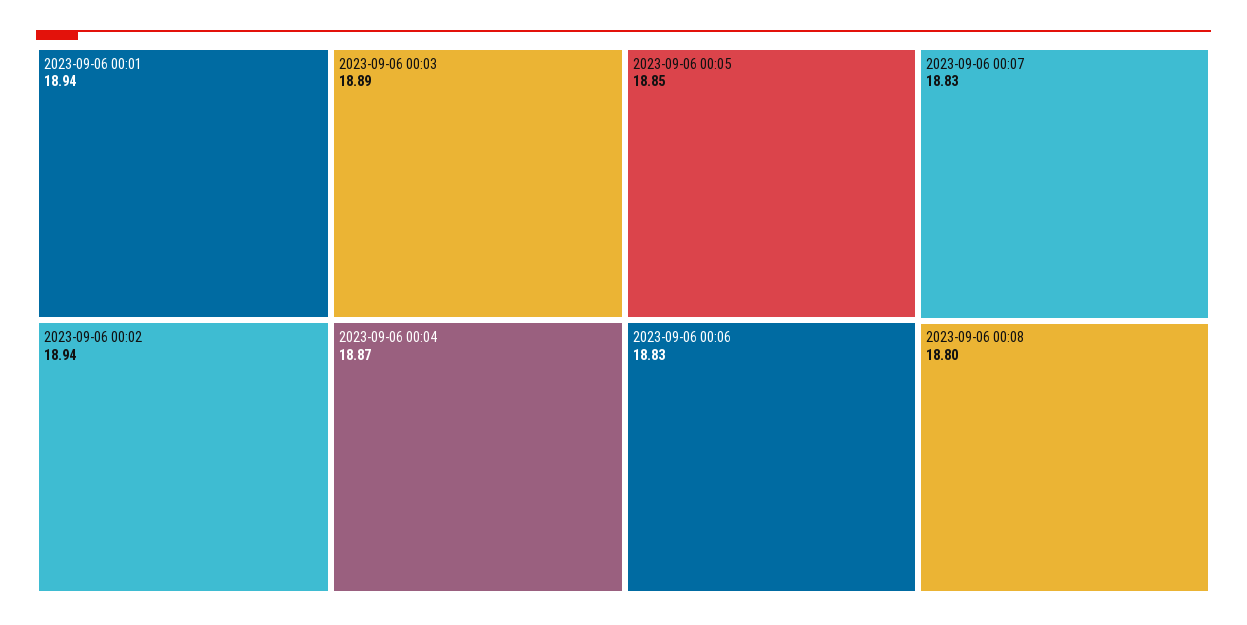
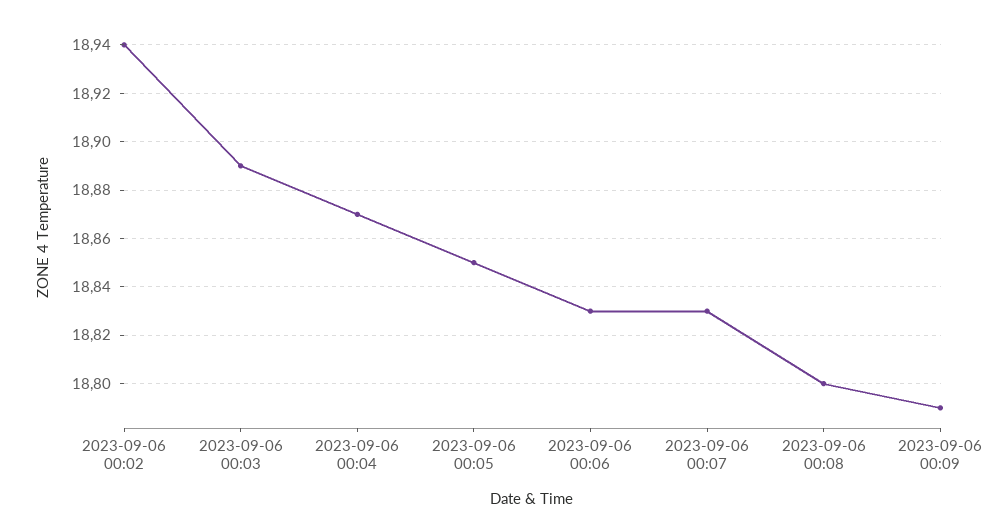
2023-09-06 00:01: 18.94 -> none
2023-09-06 00:09: none -> 18.79

